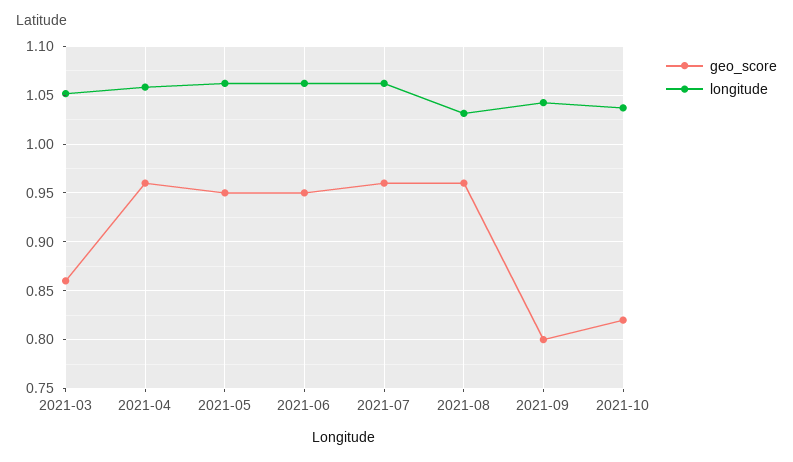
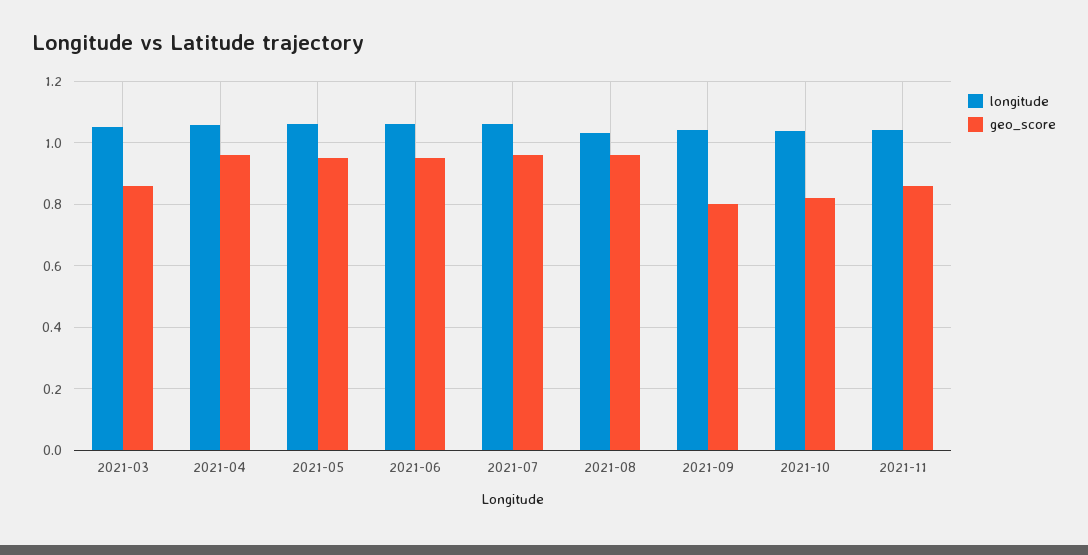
longitude, 2021-11: none -> 1.04
geo_score, 2021-11: none -> 0.86

